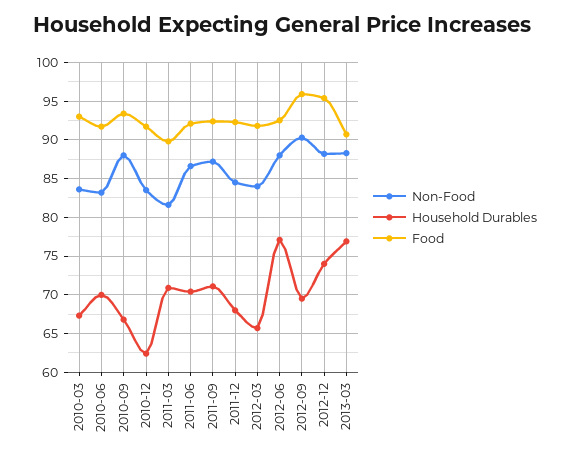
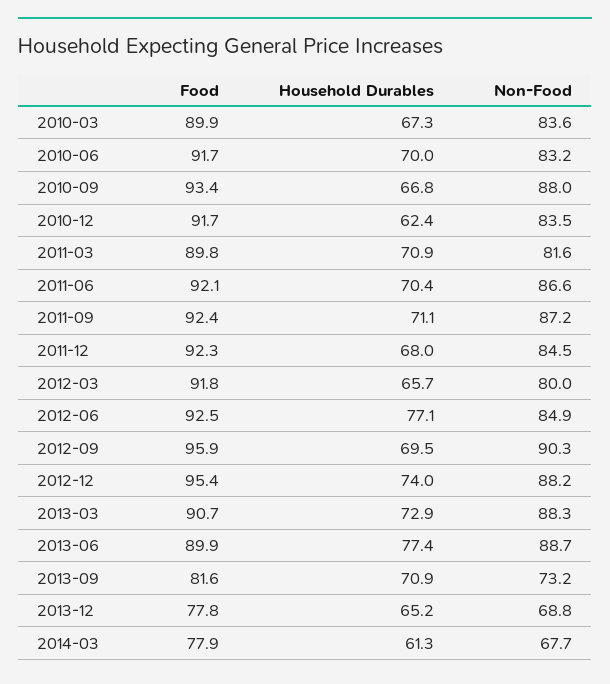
Food, 2010-03: 93 -> 89.9
Non-Food, 2012-03: 84 -> 80
Non-Food, 2012-06: 88 -> 84.9
Household Durables, 2013-03: 77 -> 72.9
Food, 2013-06: none -> 89.9
Household Durables, 2013-06: none -> 77.4
Non-Food, 2013-06: none -> 88.7
Food, 2013-09: none -> 81.6
Household Durables, 2013-09: none -> 70.9
Non-Food, 2013-09: none -> 73.2
Food, 2013-12: none -> 77.8
Household Durables, 2013-12: none -> 65.2
Non-Food, 2013-12: none -> 68.8
Food, 2014-03: none -> 77.9
Household Durables, 2014-03: none -> 61.3
Non-Food, 2014-03: none -> 67.7

